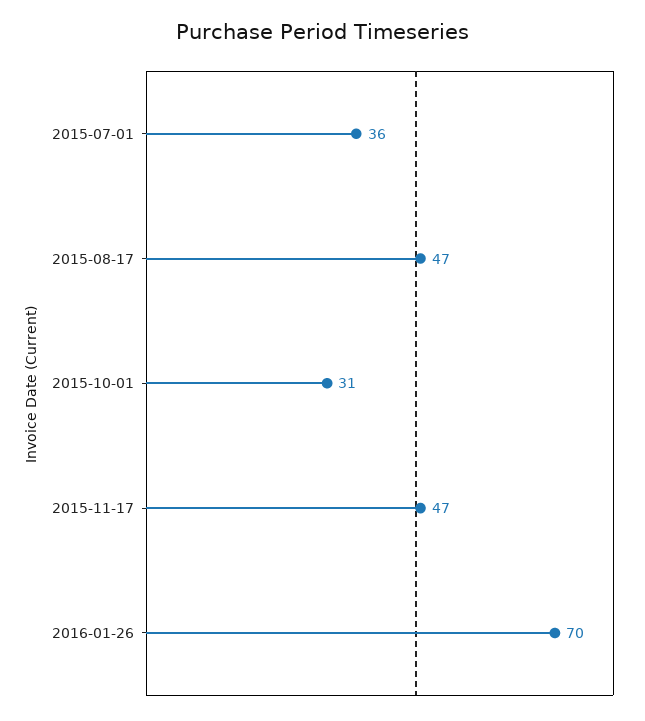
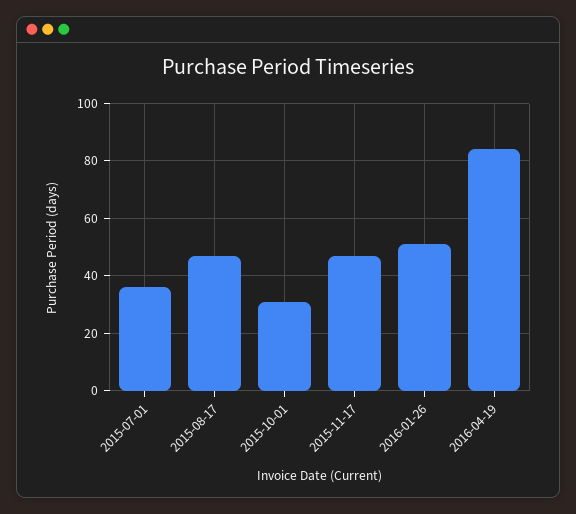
2016-01-26: 70 -> 50
2016-04-19: none -> 85

